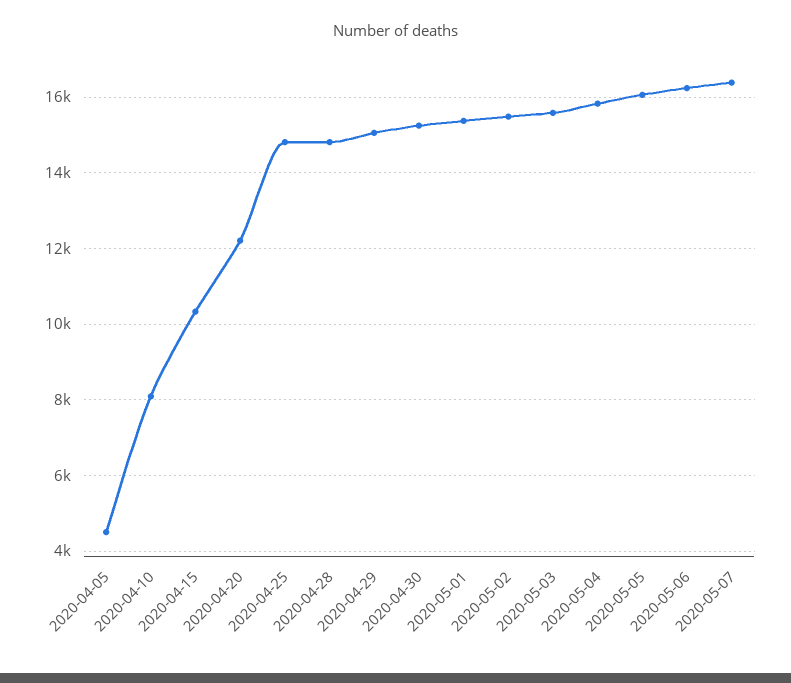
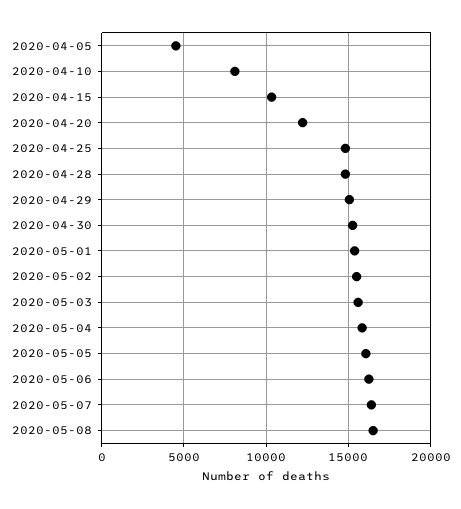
2020-05-08: none -> 16500

